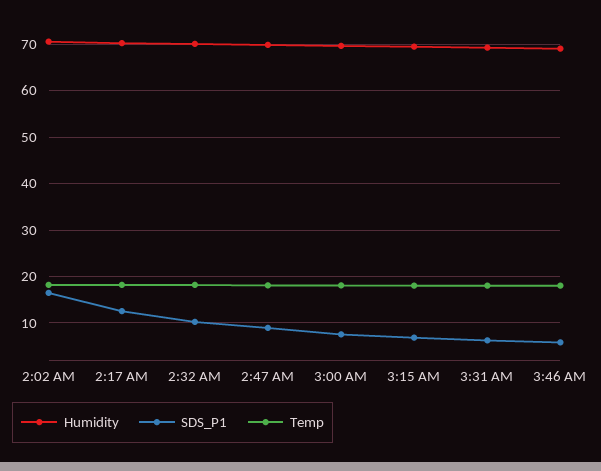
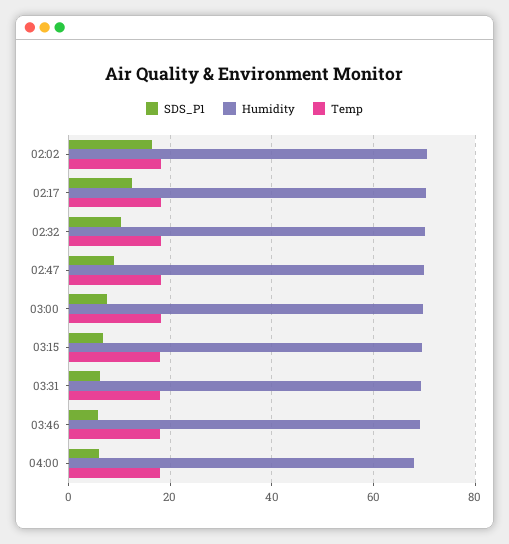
SDS_P1, 04:00: none -> 6
Humidity, 04:00: none -> 68
Temp, 04:00: none -> 18

